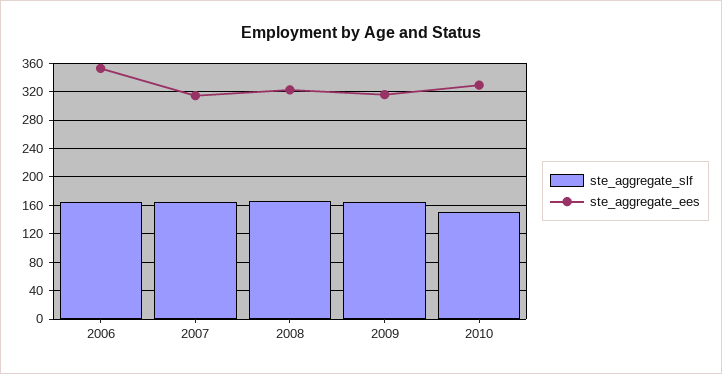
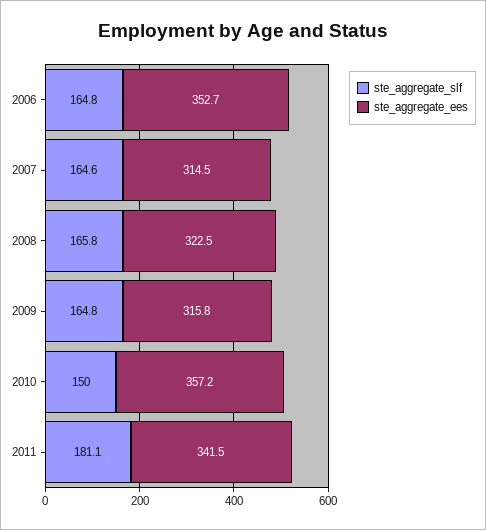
ste_aggregate_ees, 2010: 330 -> 357.2
ste_aggregate_slf, 2011: none -> 181.1
ste_aggregate_ees, 2011: none -> 341.5

